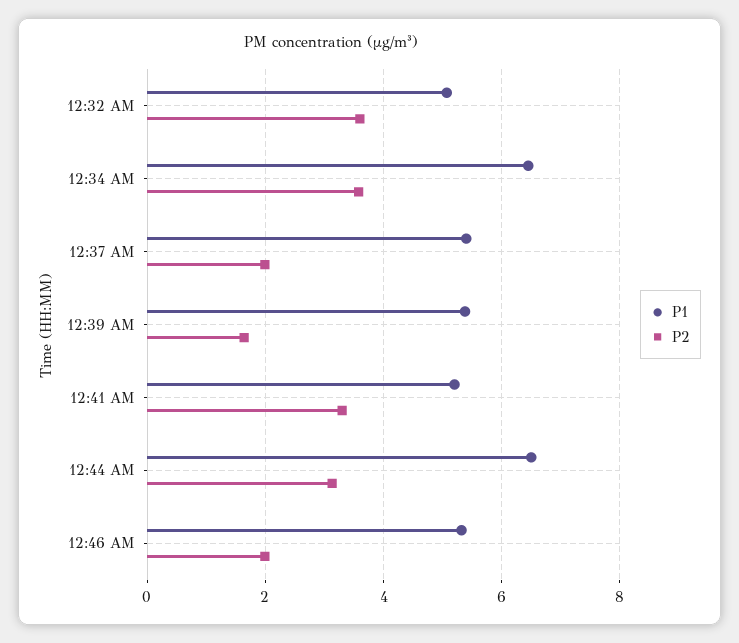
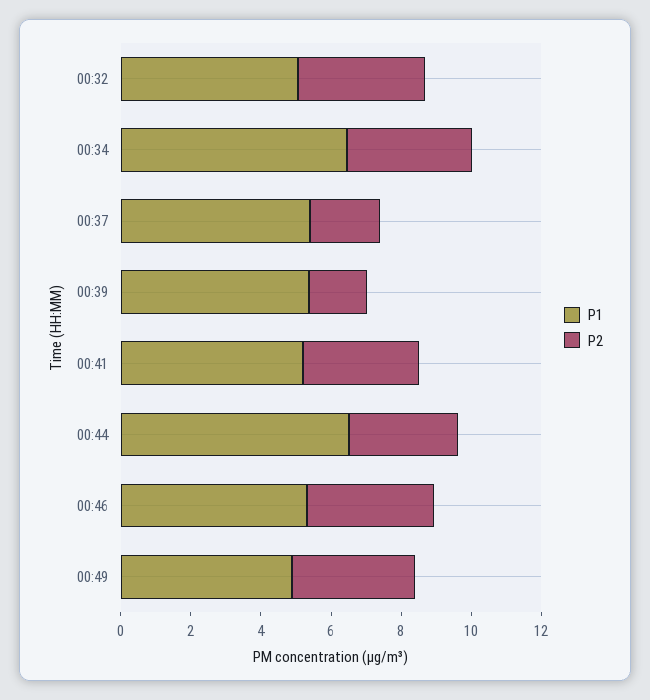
P2, 12:46 AM: 2 -> 3.5
P1, 00:49: none -> 5
P2, 00:49: none -> 3.5

